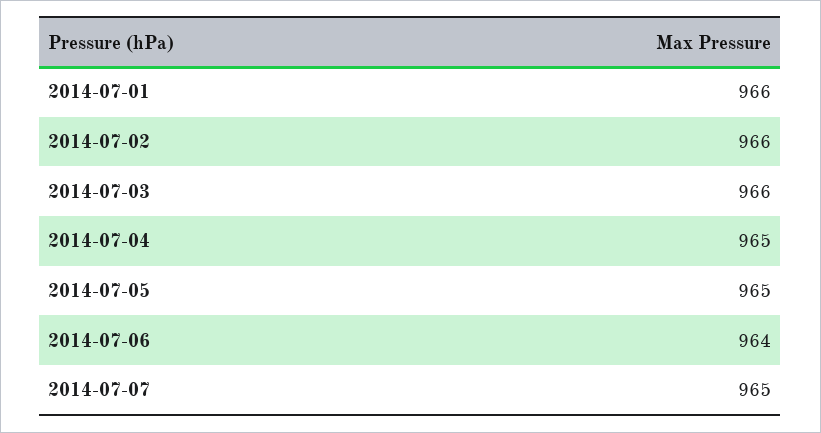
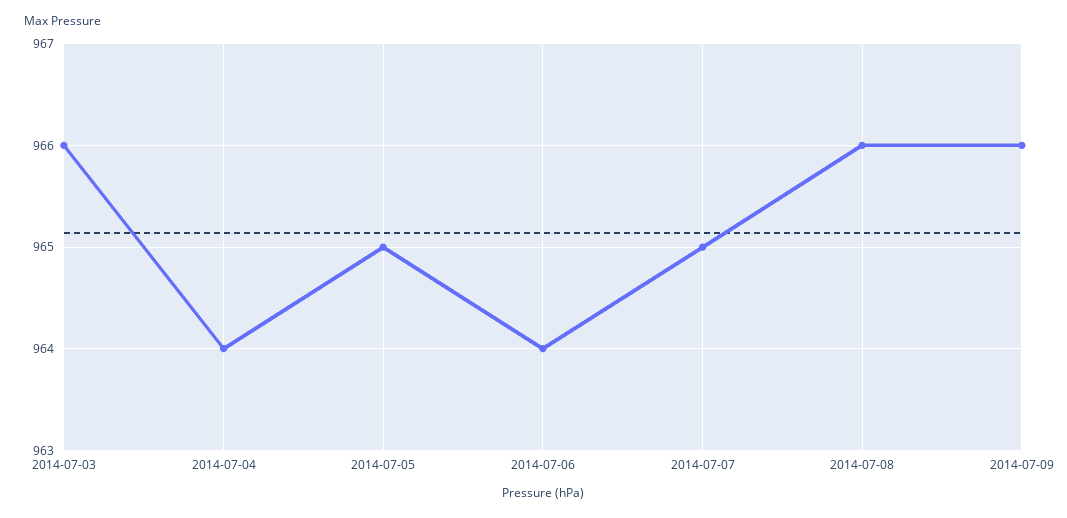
2014-07-01: 966 -> none
2014-07-02: 966 -> none
2014-07-04: 965 -> 964
2014-07-08: none -> 966
2014-07-09: none -> 966

